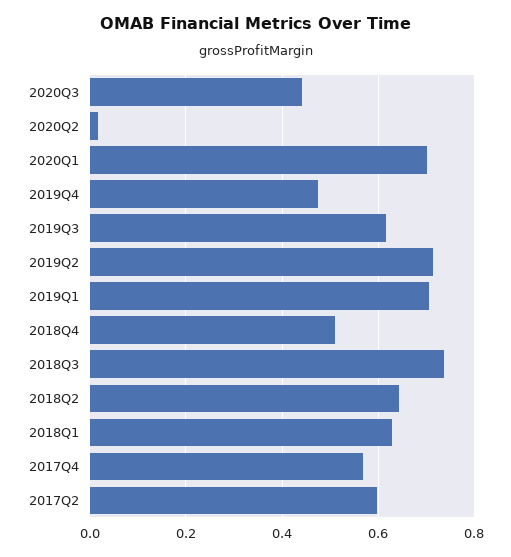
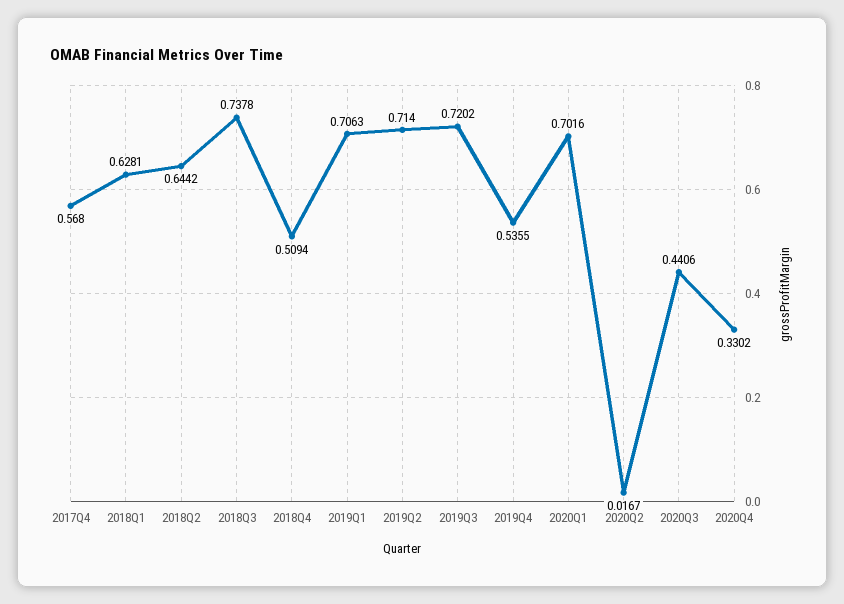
2019Q4: 0.48 -> 0.5355
2019Q3: 0.62 -> 0.7202
2017Q2: 0.6 -> none
2020Q4: none -> 0.3302

